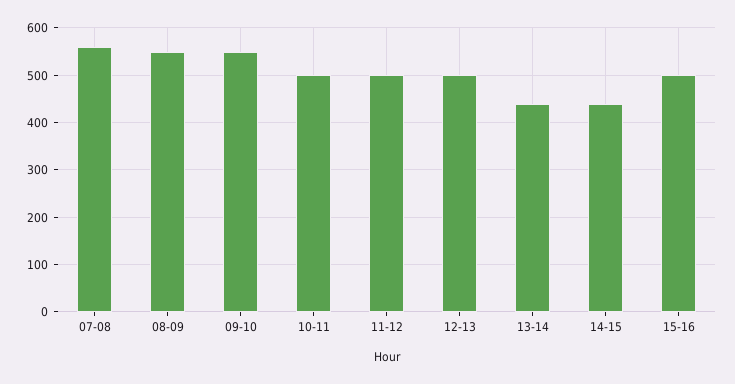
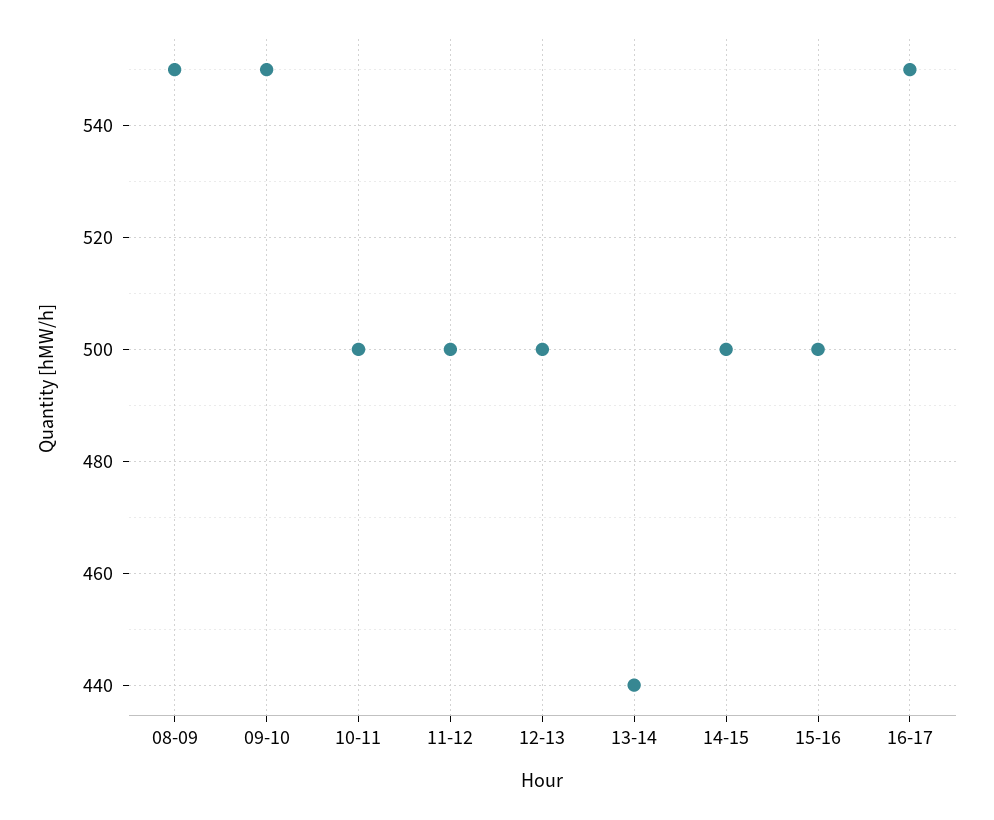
07-08: 560 -> none
14-15: 440 -> 500
16-17: none -> 550

